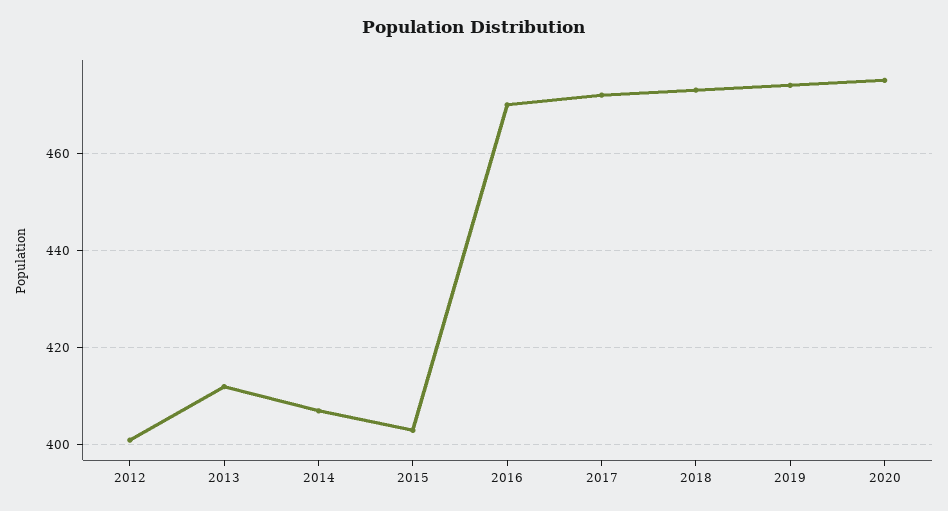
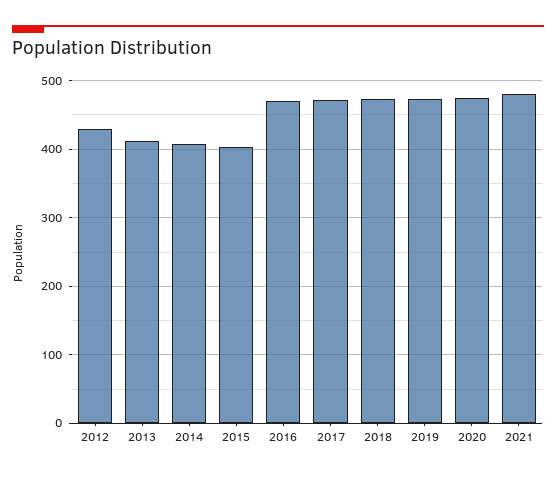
2012: 400 -> 430
2021: none -> 480

